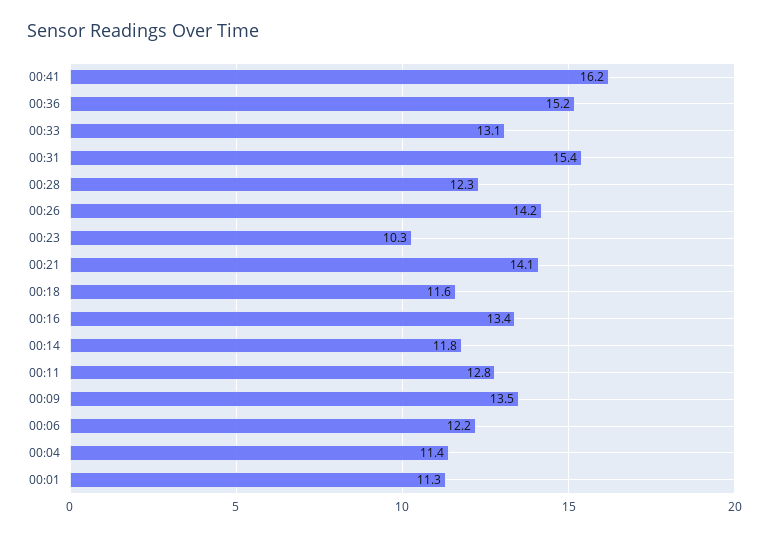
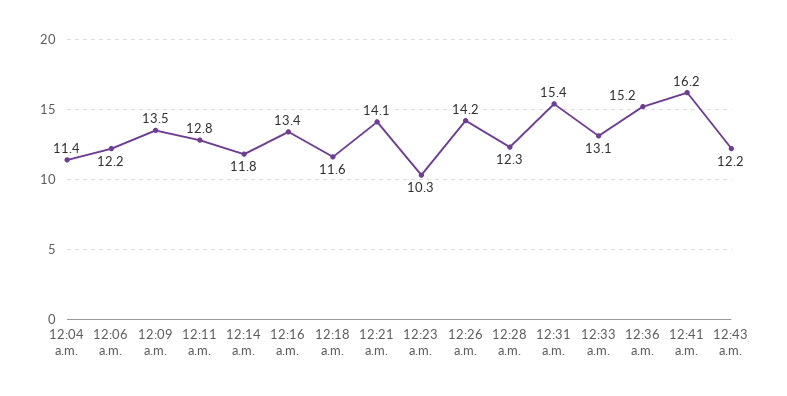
00:01: 11.3 -> none
12:43 a.m.: none -> 12.2

